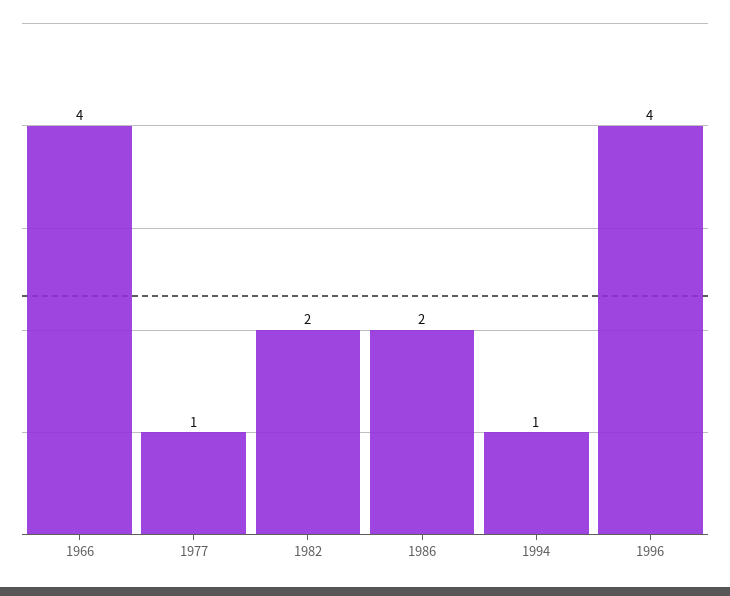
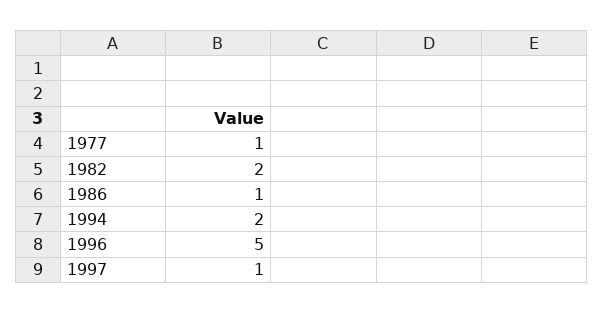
1966: 4 -> none
1986: 2 -> 1
1994: 1 -> 2
1996: 4 -> 5
1997: none -> 1

